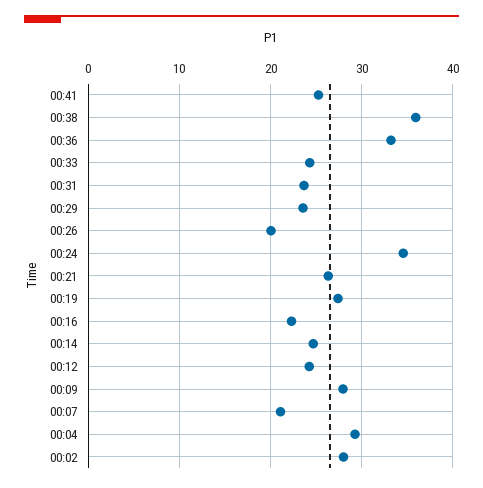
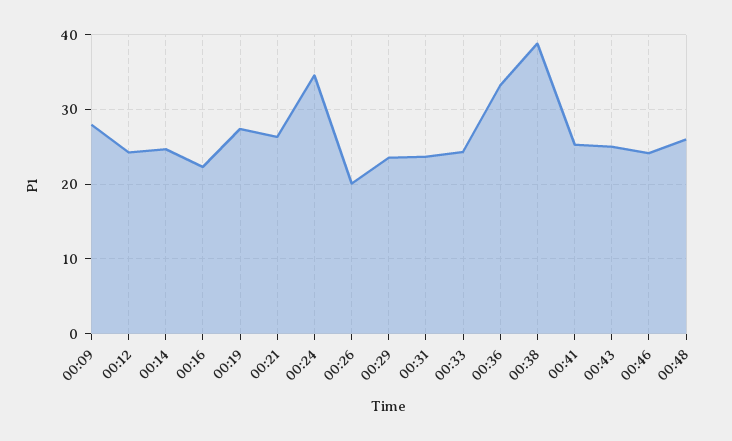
00:38: 36 -> 39
00:07: 21 -> none
00:04: 29 -> none
00:02: 28 -> none
00:43: none -> 25
00:46: none -> 24
00:48: none -> 26

